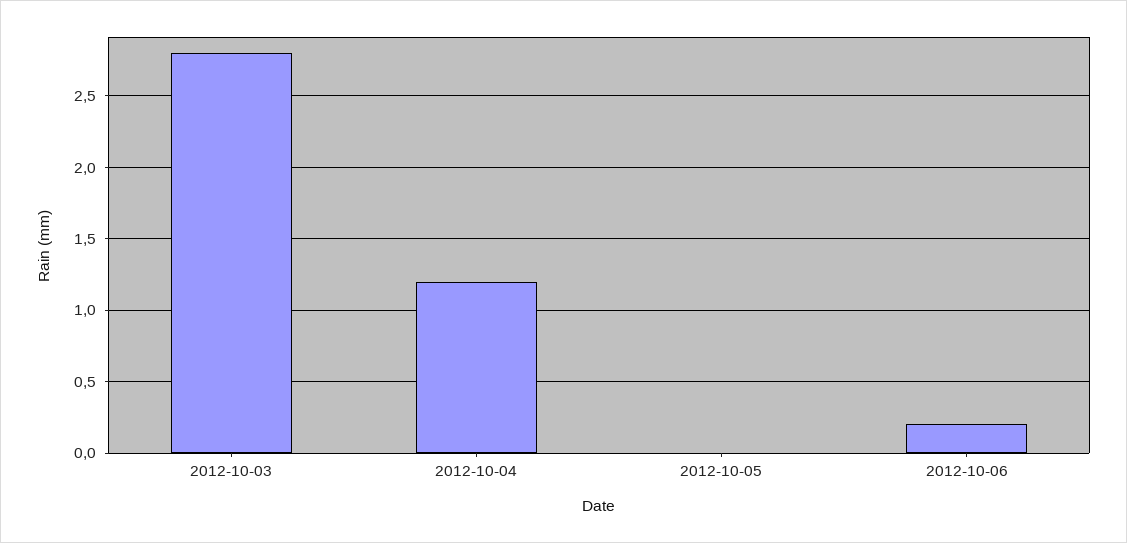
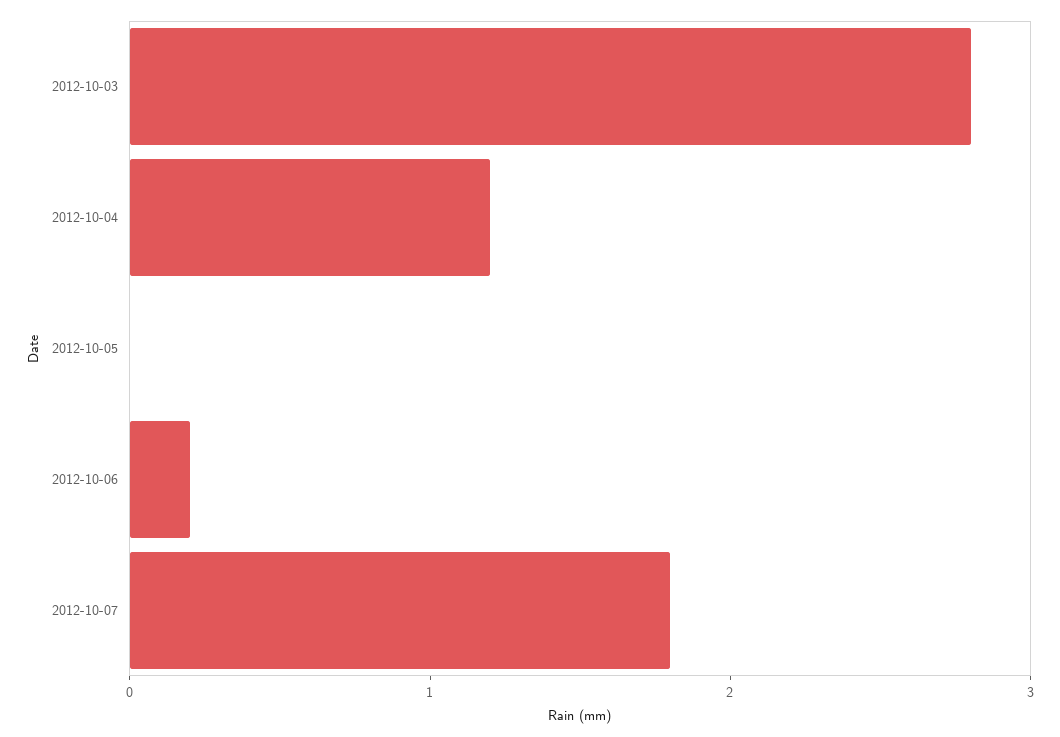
2012-10-07: none -> 1.8

